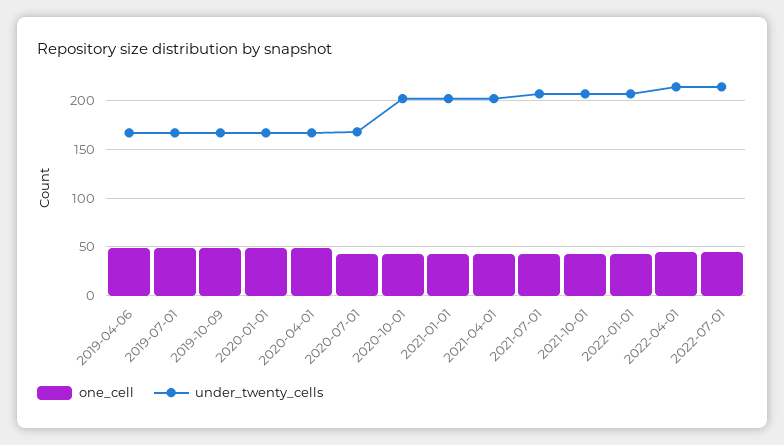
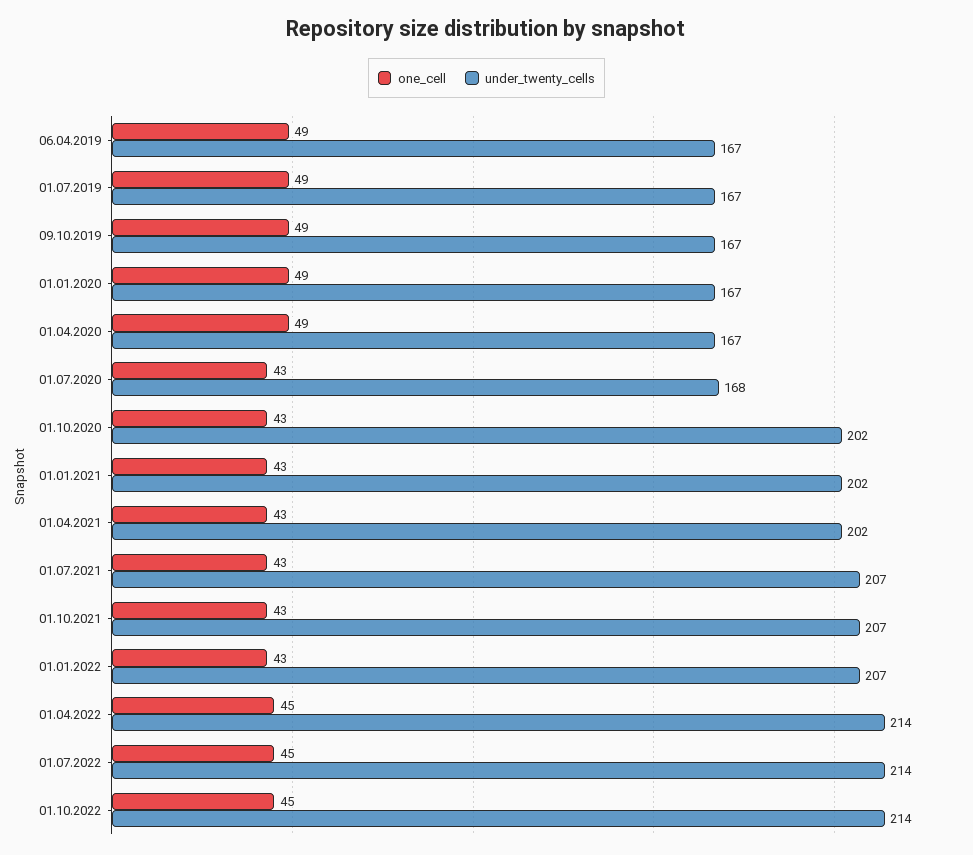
one_cell, 01.10.2022: none -> 45
under_twenty_cells, 01.10.2022: none -> 214

